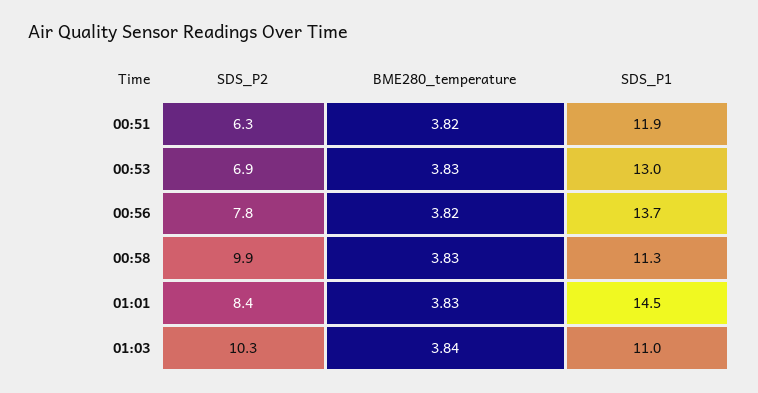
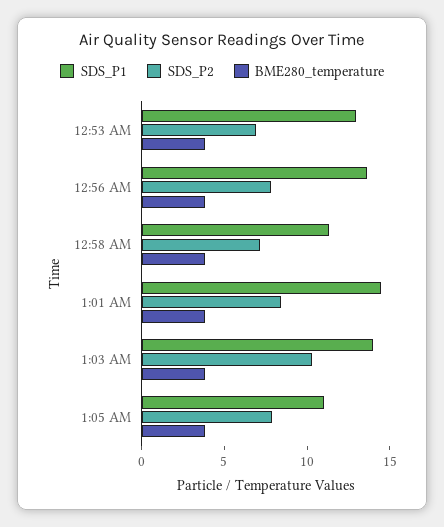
SDS_P2, 00:51: 6.3 -> none
BME280_temperature, 00:51: 3.82 -> none
SDS_P1, 00:51: 11.9 -> none
SDS_P2, 00:58: 9.9 -> 7
SDS_P1, 01:03: 11 -> 14
SDS_P1, 1:05 AM: none -> 11
SDS_P2, 1:05 AM: none -> 8
BME280_temperature, 1:05 AM: none -> 4

